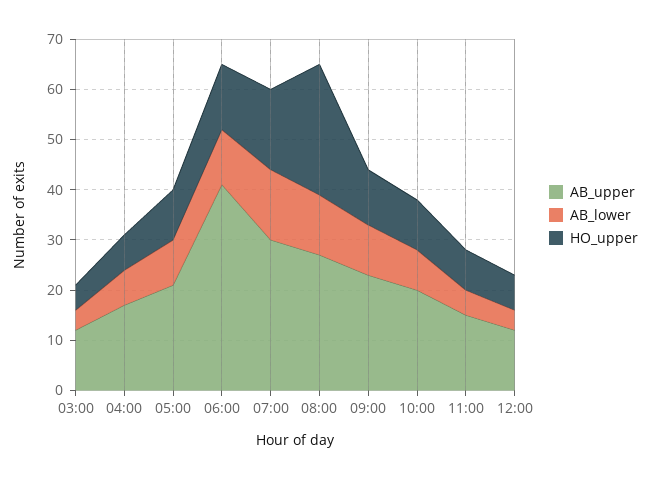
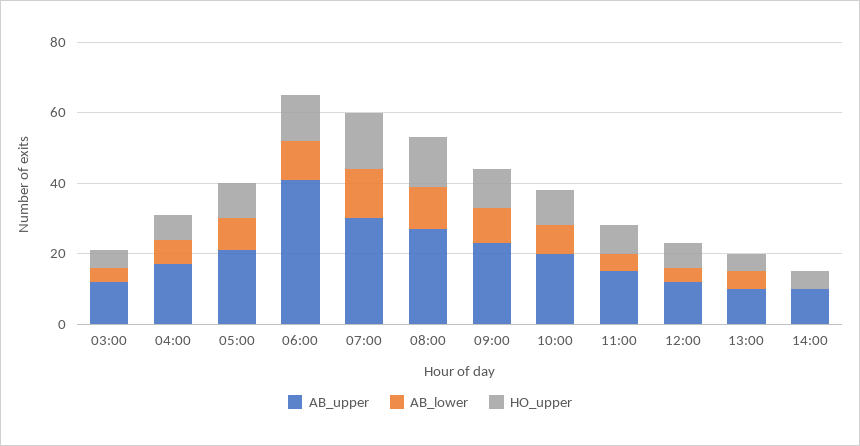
HO_upper, 08:00: 25 -> 15
AB_upper, 13:00: none -> 10
AB_lower, 13:00: none -> 5
HO_upper, 13:00: none -> 5
AB_upper, 14:00: none -> 10
AB_lower, 14:00: none -> 0
HO_upper, 14:00: none -> 5

